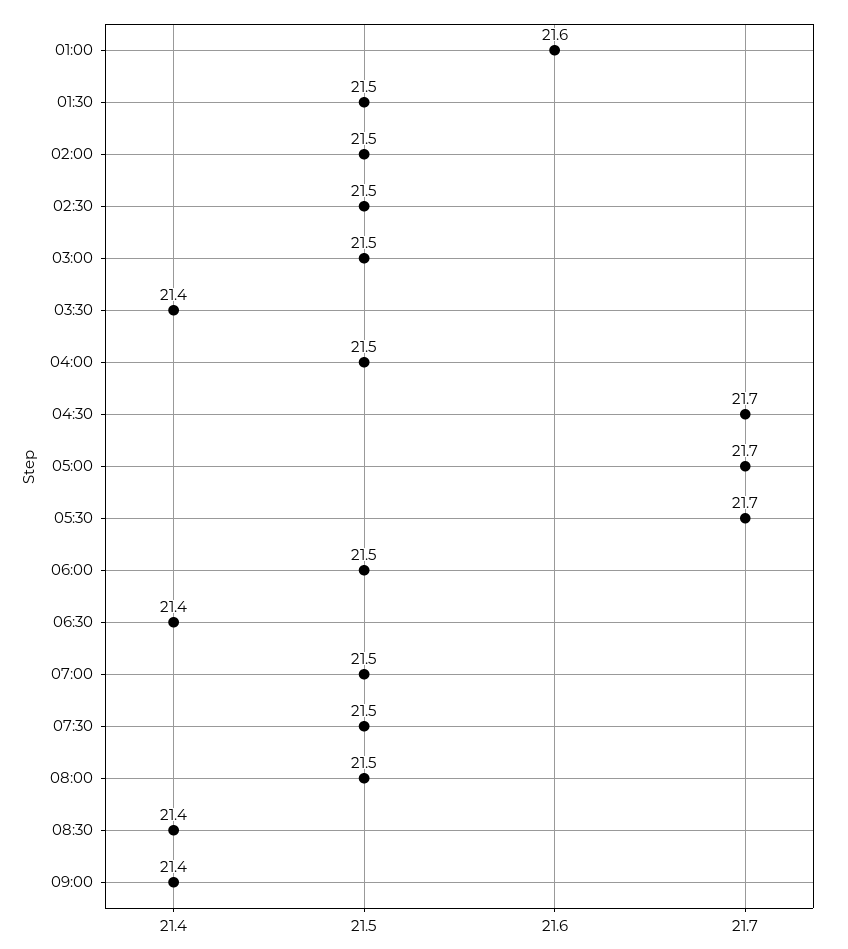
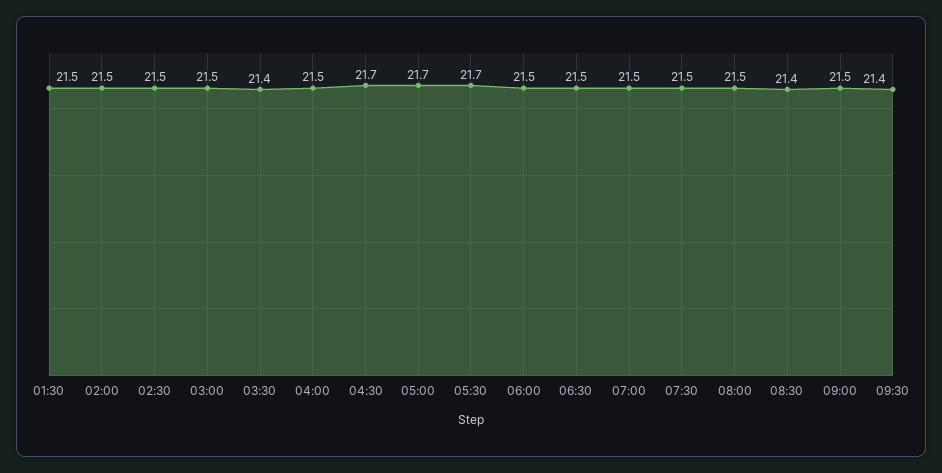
01:00: 21.6 -> none
06:30: 21.4 -> 21.5
09:00: 21.4 -> 21.5
09:30: none -> 21.4

